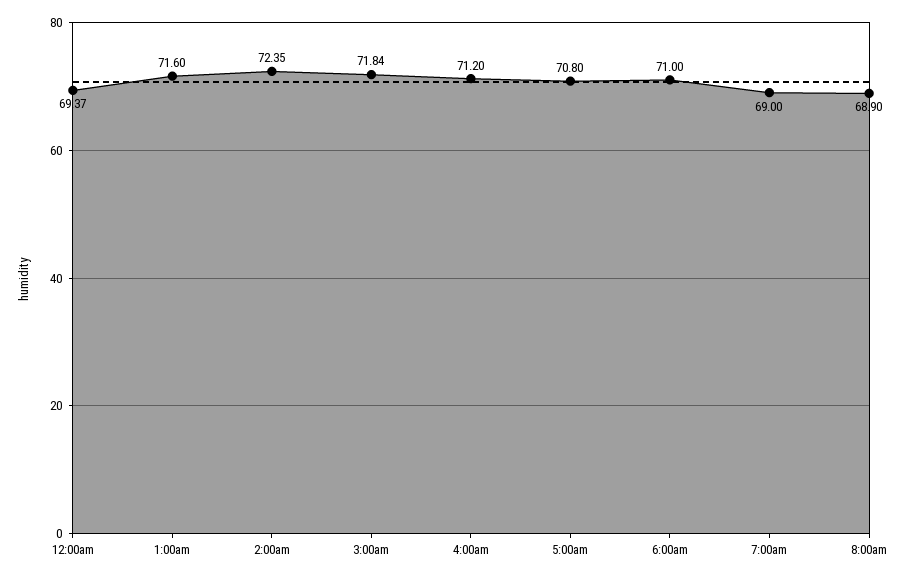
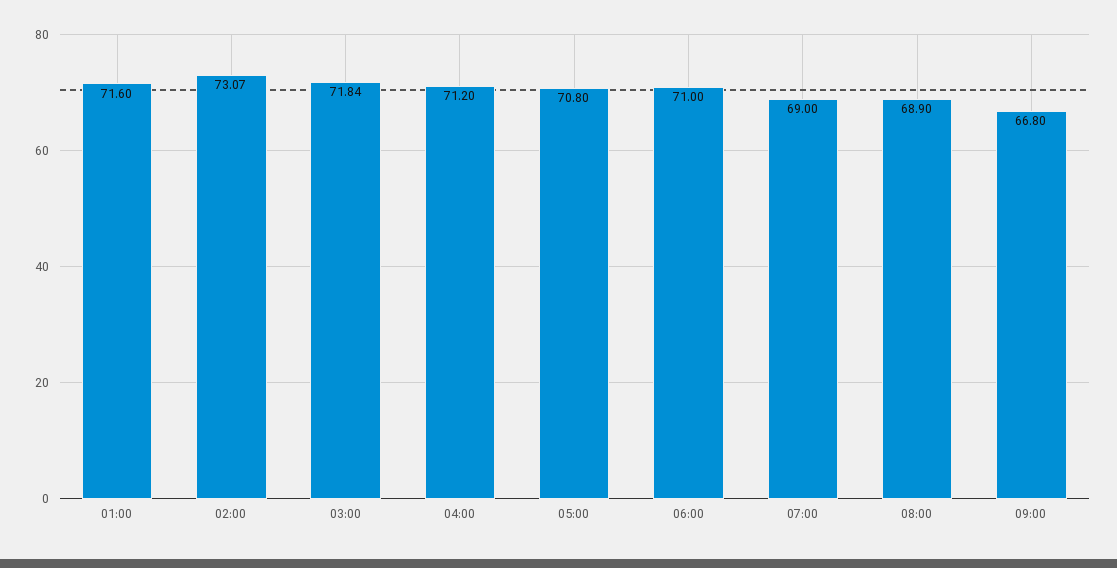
12:00am: 69.37 -> none
2:00am: 72.35 -> 73.07
09:00: none -> 66.8

